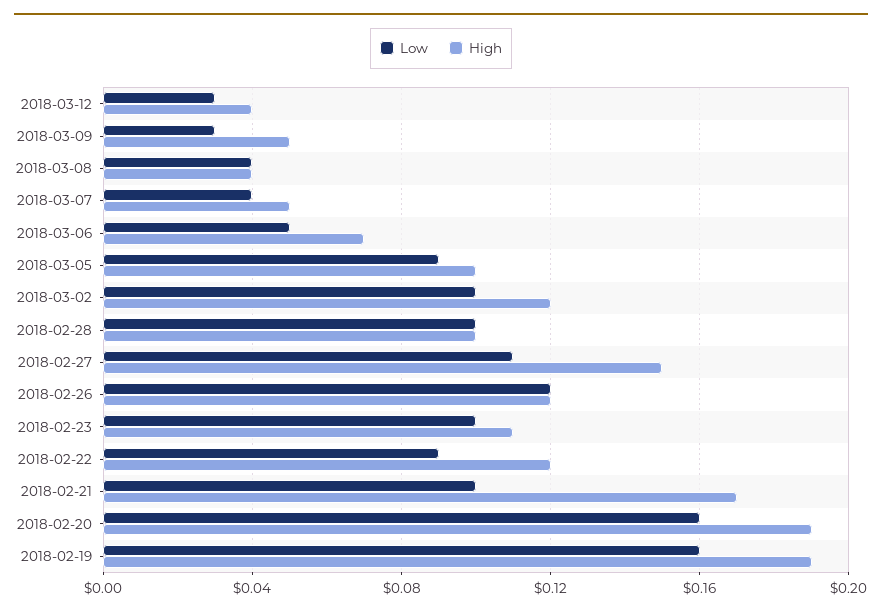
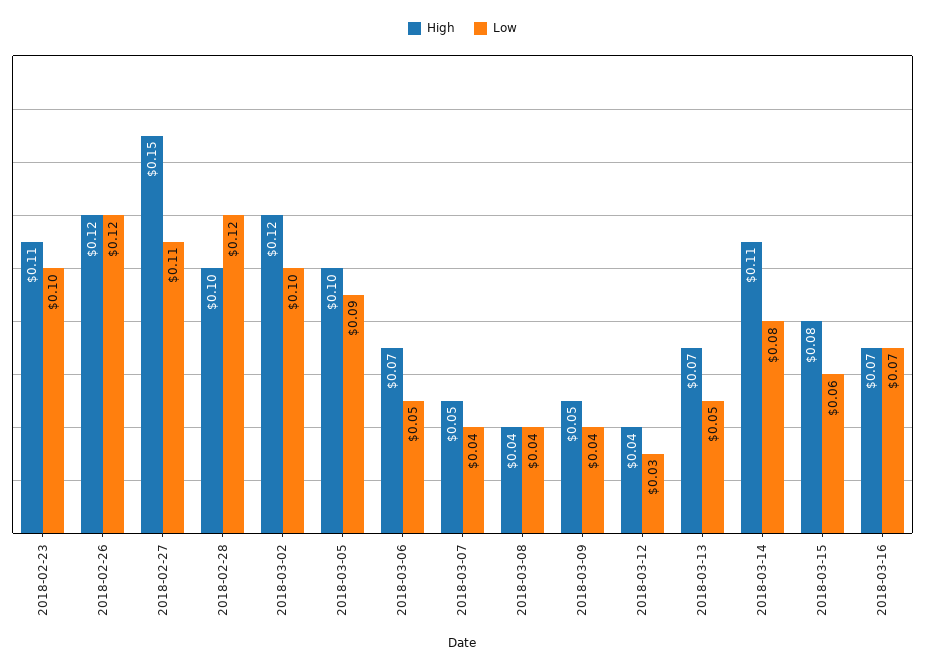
Low, 2018-03-09: 0.03 -> 0.04
Low, 2018-02-28: 0.1 -> 0.12
Low, 2018-02-22: 0.09 -> none
High, 2018-02-22: 0.12 -> none
Low, 2018-02-21: 0.1 -> none
High, 2018-02-21: 0.17 -> none
Low, 2018-02-20: 0.16 -> none
High, 2018-02-20: 0.19 -> none
Low, 2018-02-19: 0.16 -> none
High, 2018-02-19: 0.19 -> none
High, 2018-03-13: none -> 0.07
Low, 2018-03-13: none -> 0.05
High, 2018-03-14: none -> 0.11
Low, 2018-03-14: none -> 0.08
High, 2018-03-15: none -> 0.08
Low, 2018-03-15: none -> 0.06
High, 2018-03-16: none -> 0.07
Low, 2018-03-16: none -> 0.07

